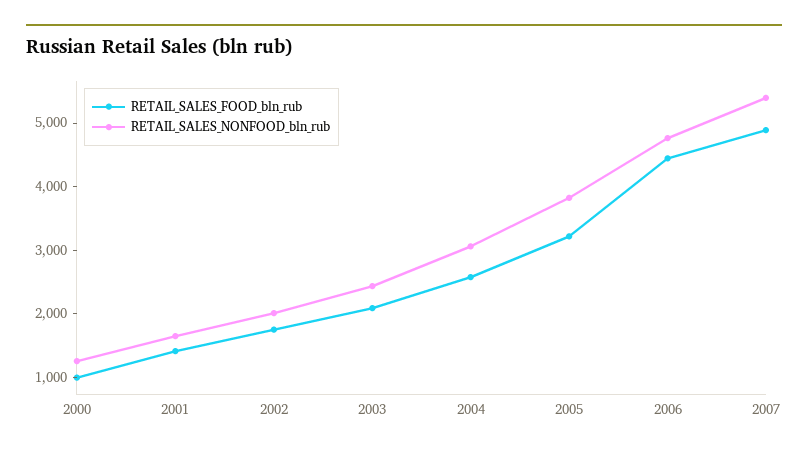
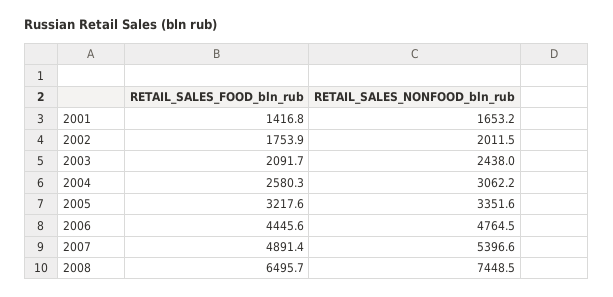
RETAIL_SALES_FOOD_bln_rub, 2000: 1000 -> none
RETAIL_SALES_NONFOOD_bln_rub, 2000: 1200 -> none
RETAIL_SALES_NONFOOD_bln_rub, 2005: 3800 -> 3351.6
RETAIL_SALES_FOOD_bln_rub, 2008: none -> 6495.7
RETAIL_SALES_NONFOOD_bln_rub, 2008: none -> 7448.5

